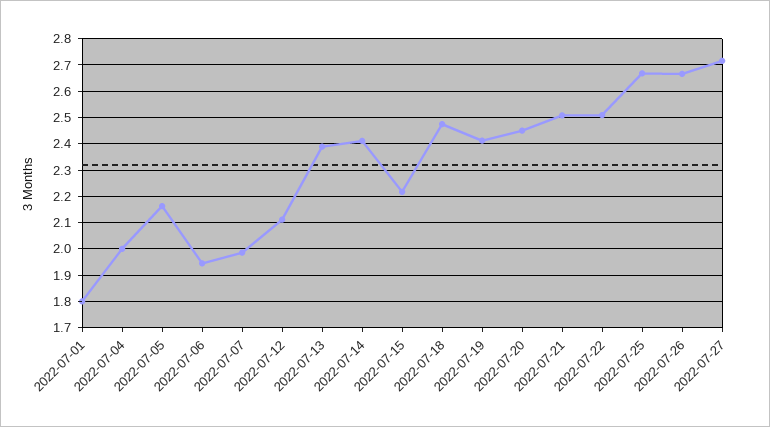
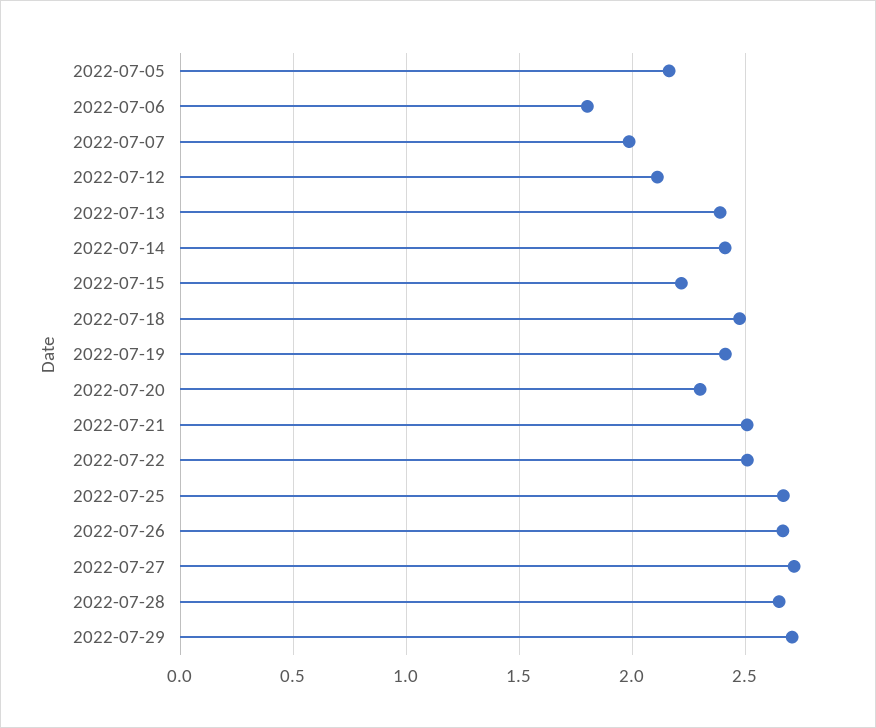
2022-07-01: 1.8 -> none
2022-07-04: 2 -> none
2022-07-06: 1.95 -> 1.8
2022-07-20: 2.45 -> 2.3
2022-07-28: none -> 2.65
2022-07-29: none -> 2.7

